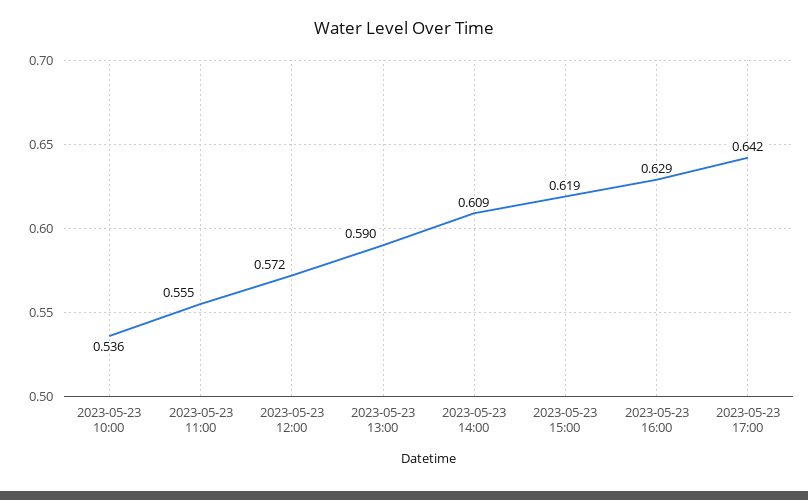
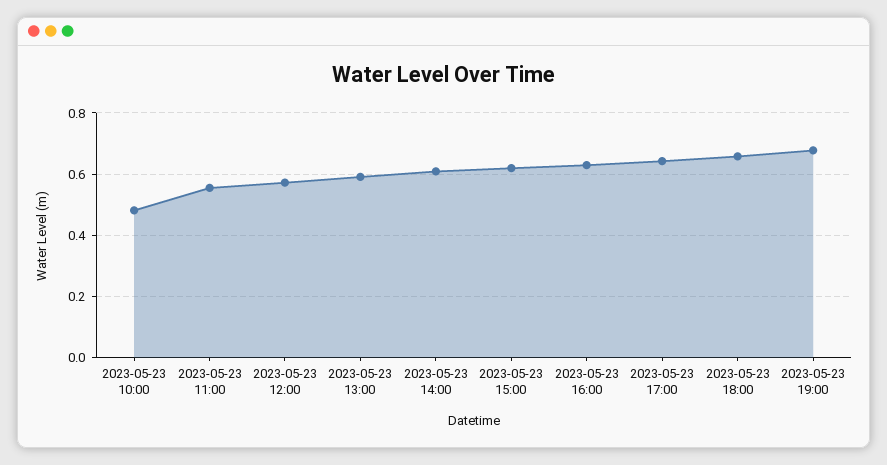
2023-05-23 10:00: 0.536 -> 0.48
2023-05-23 18:00: none -> 0.66
2023-05-23 19:00: none -> 0.68

